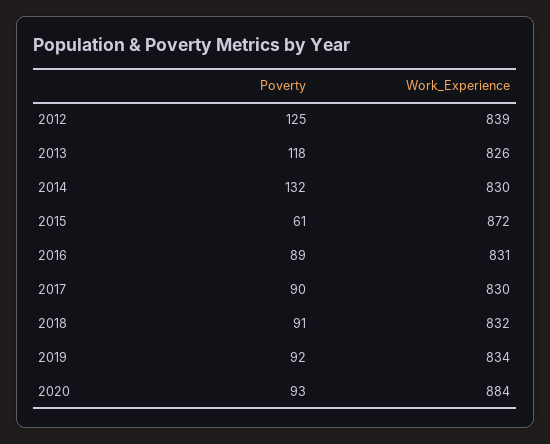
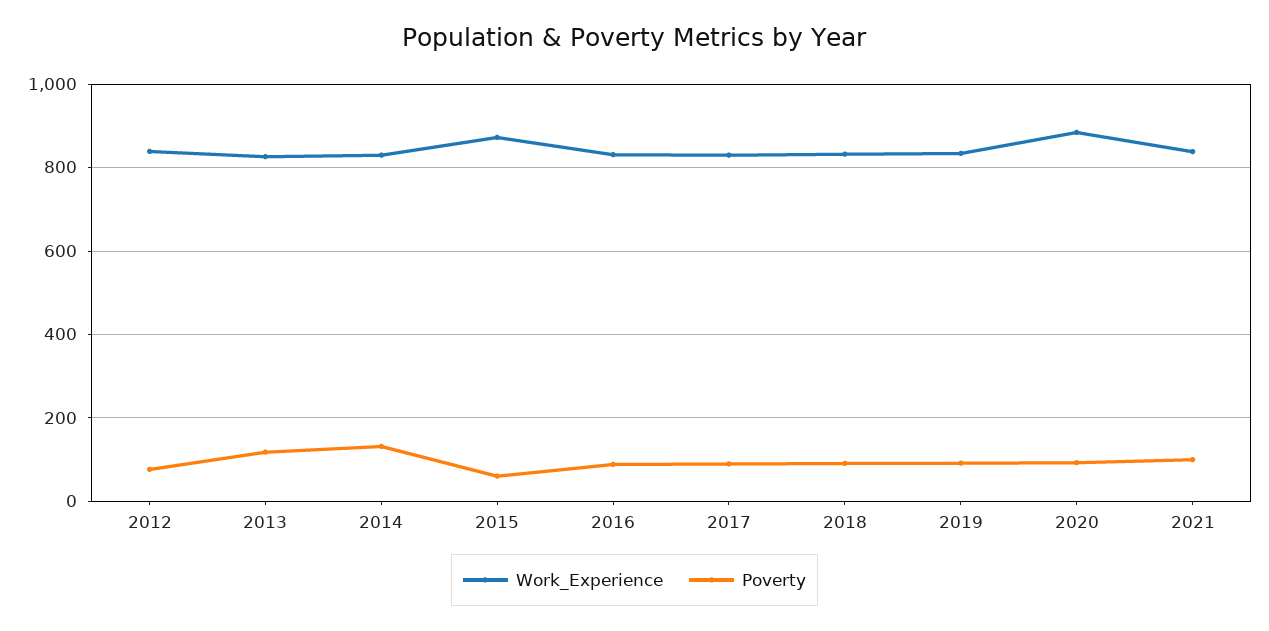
Poverty, 2012: 125 -> 80
Work_Experience, 2021: none -> 840
Poverty, 2021: none -> 100

